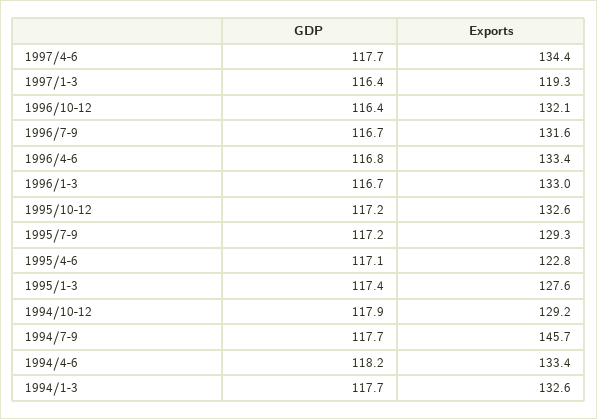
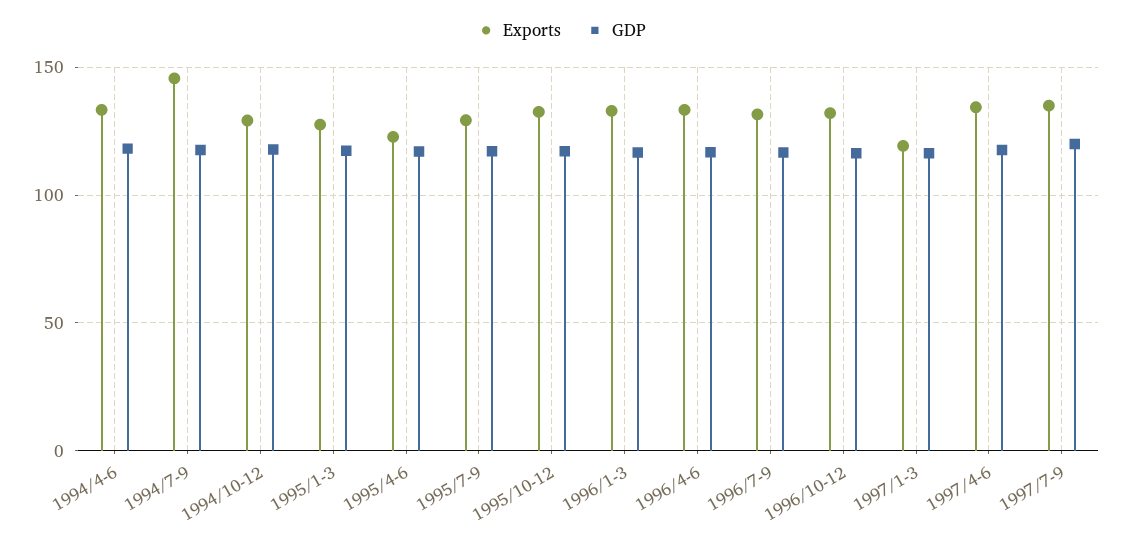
GDP, 1994/1-3: 117.7 -> none
Exports, 1994/1-3: 132.6 -> none
Exports, 1997/7-9: none -> 135
GDP, 1997/7-9: none -> 120

